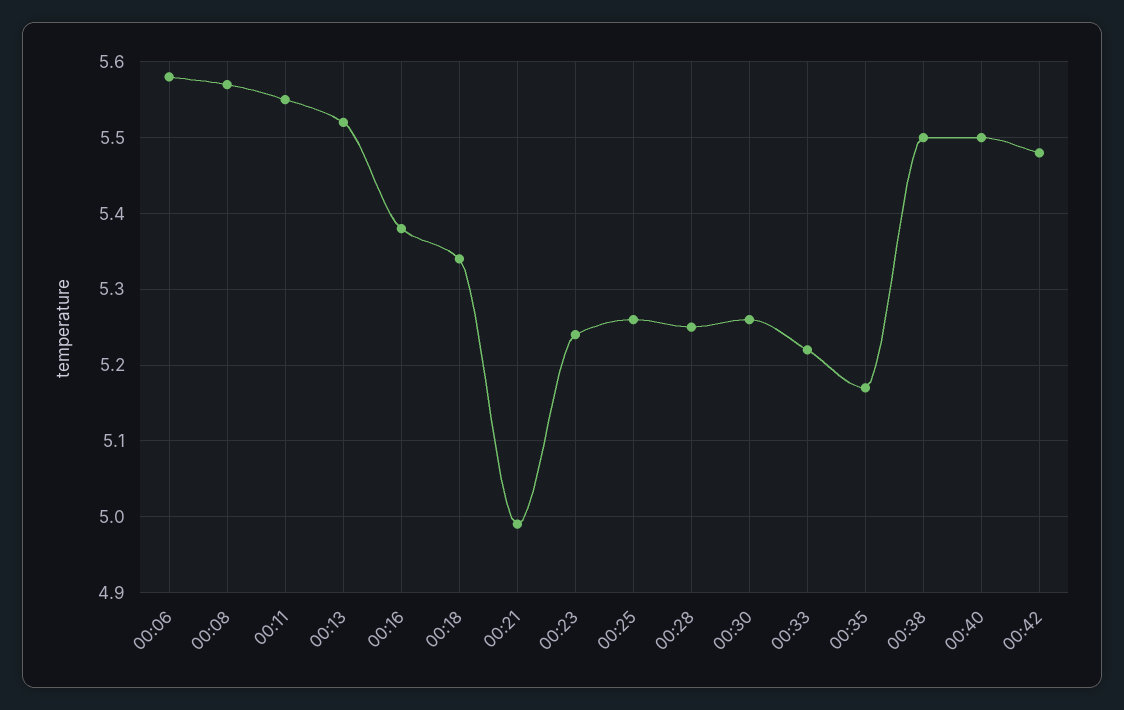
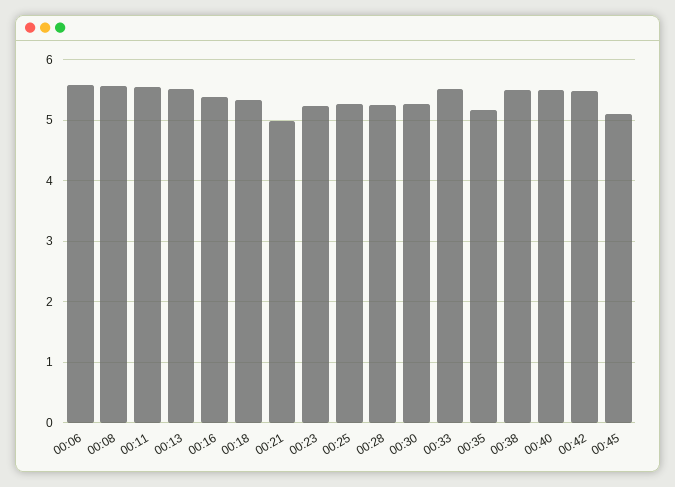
00:33: 5.22 -> 5.5
00:45: none -> 5.1

